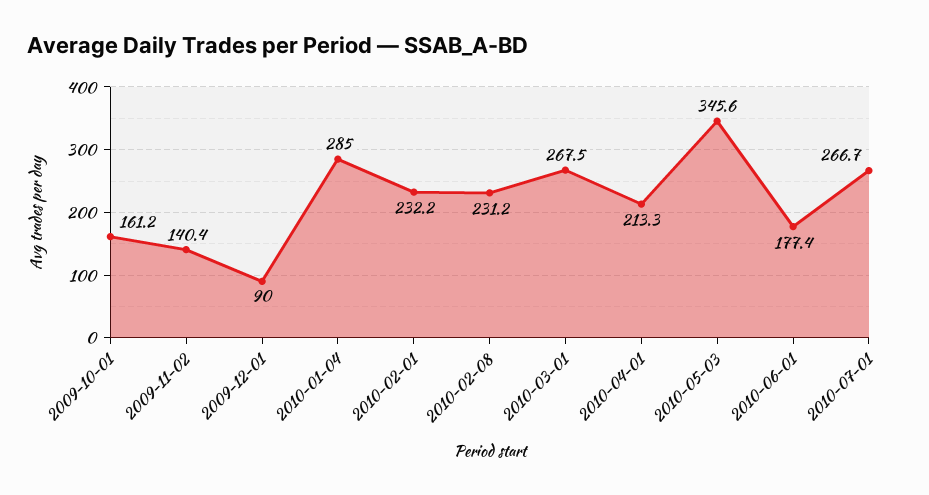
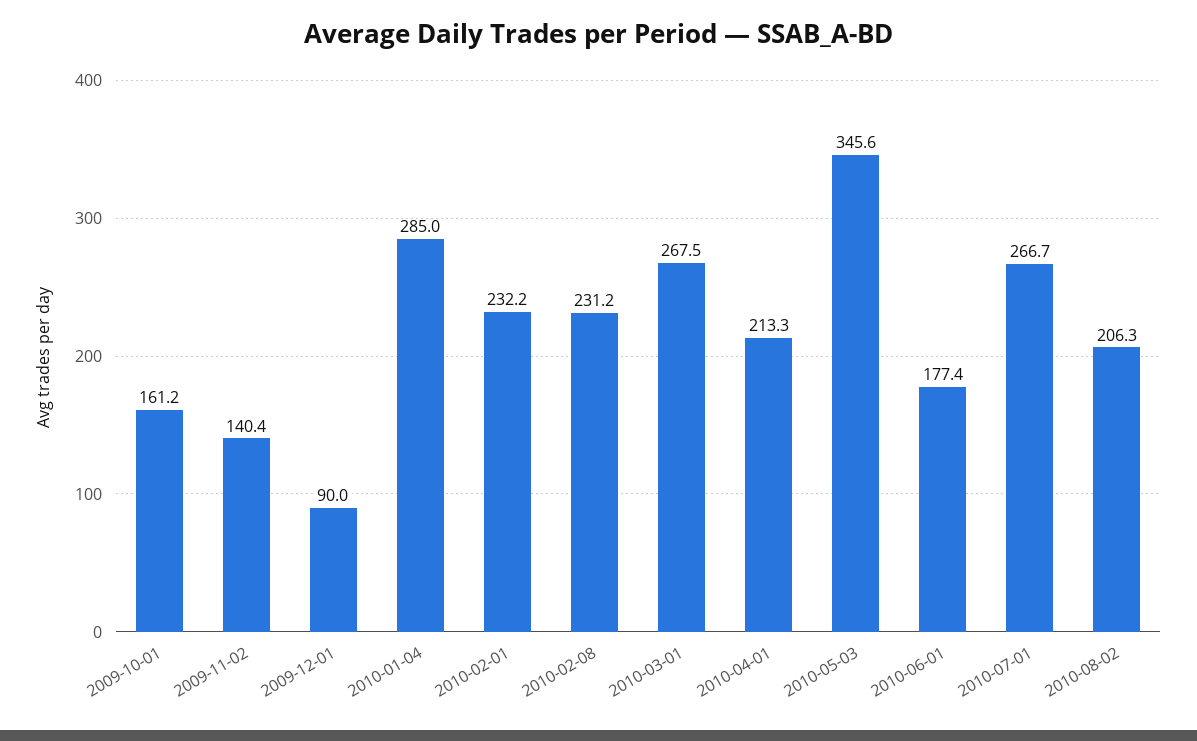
2010-08-02: none -> 206.3

